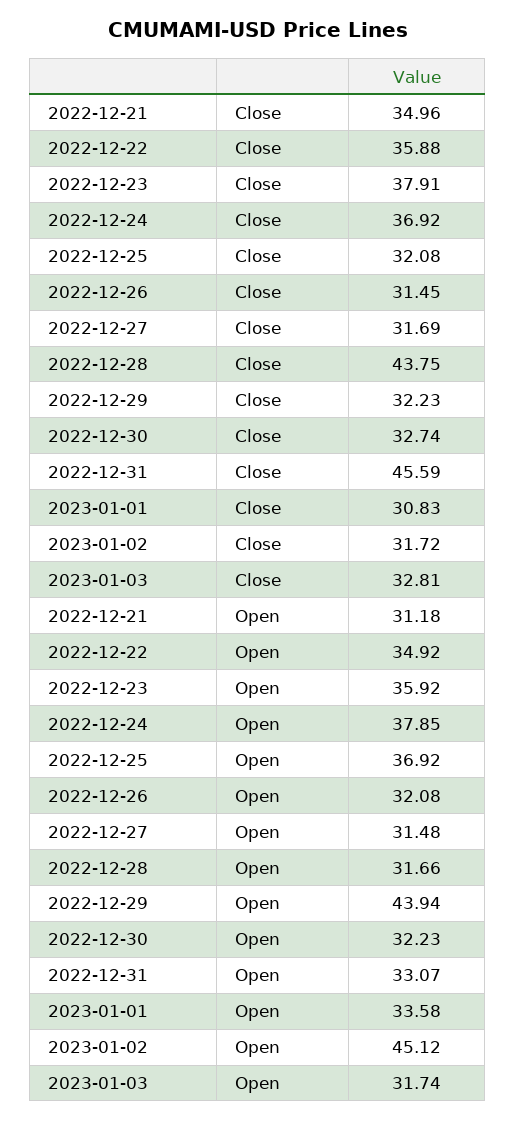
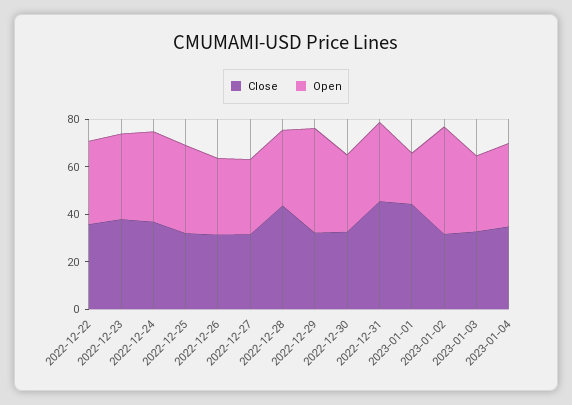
Close, 2022-12-21: 34.96 -> none
Close, 2023-01-01: 30.83 -> 45
Open, 2022-12-21: 31.18 -> none
Open, 2023-01-01: 33.58 -> 20
Close, 2023-01-04: none -> 35
Open, 2023-01-04: none -> 35

